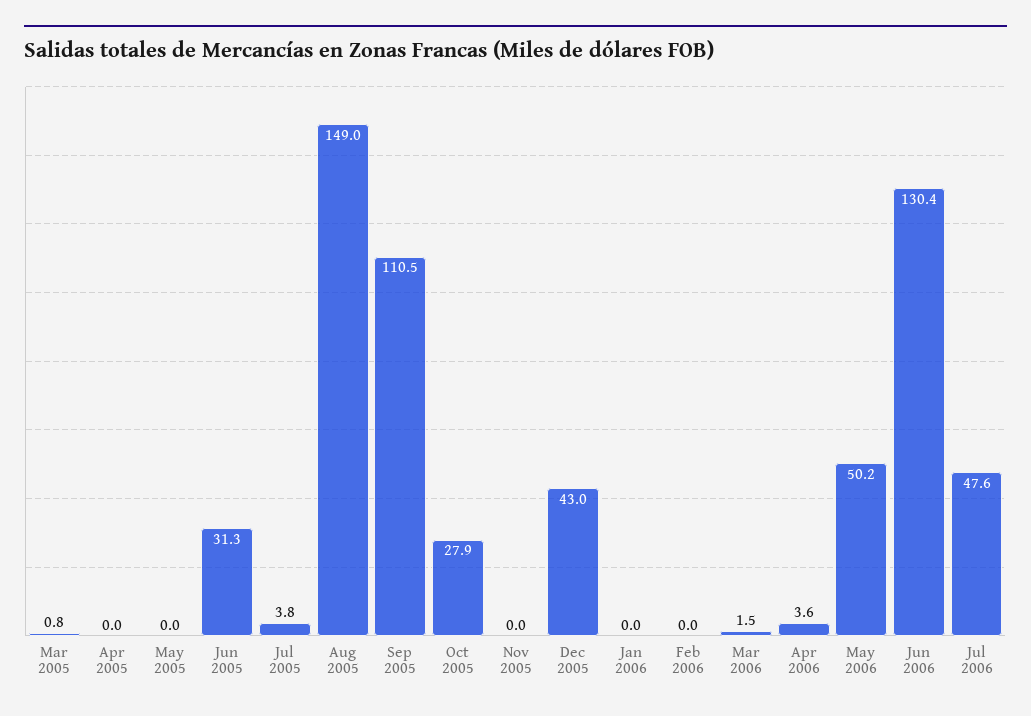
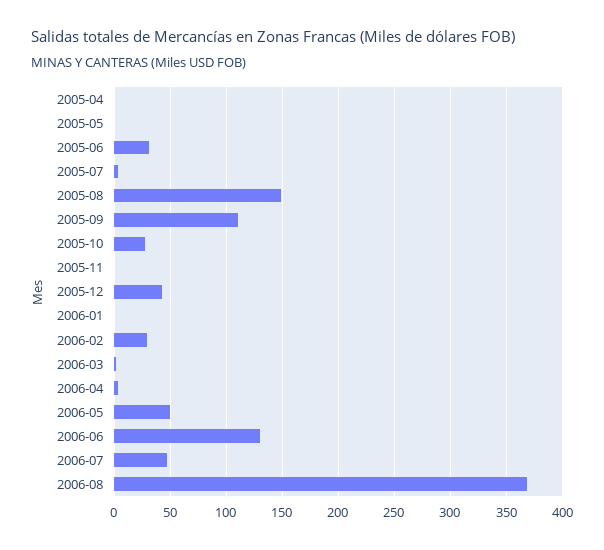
Mar 2005: 0.8 -> none
Feb 2006: 0 -> 30
2006-08: none -> 370

